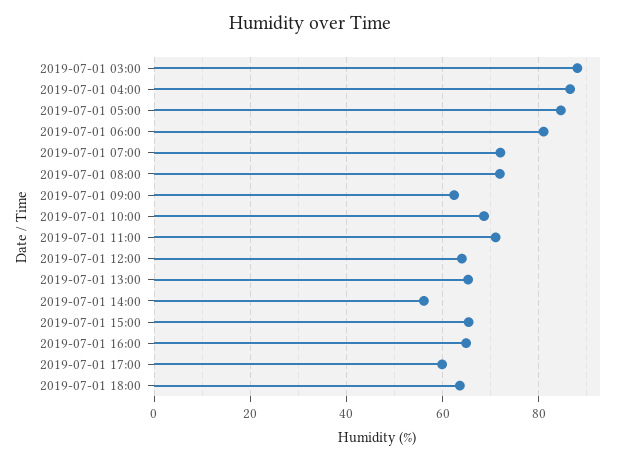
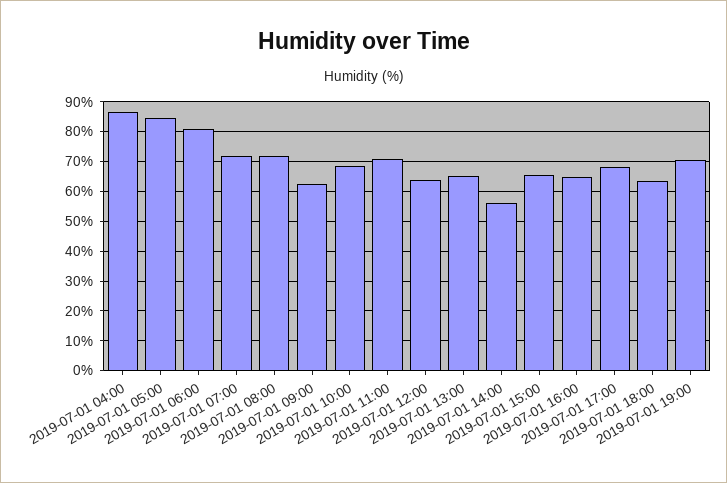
2019-07-01 03:00: 88 -> none
2019-07-01 17:00: 60 -> 67.5
2019-07-01 19:00: none -> 70

